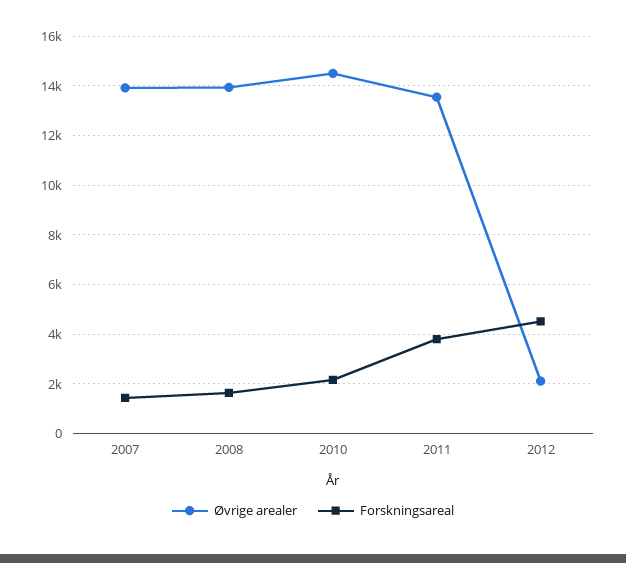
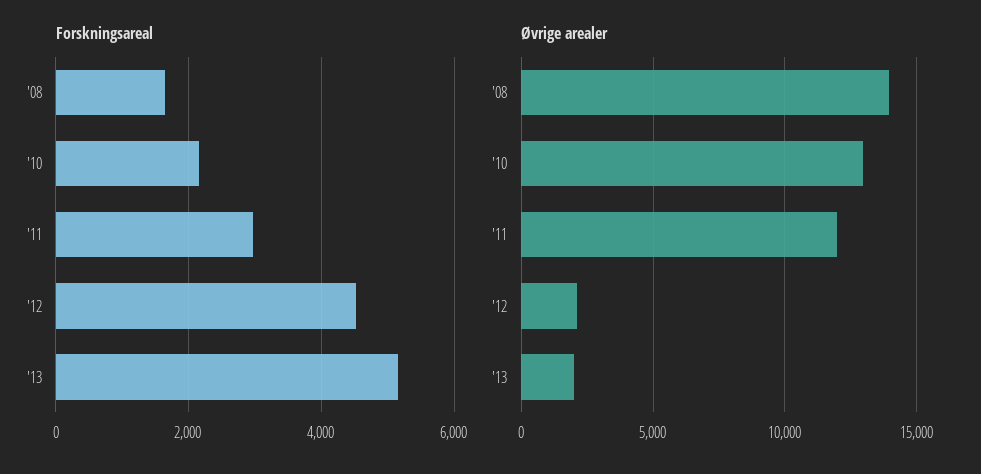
Øvrige arealer, 2007: 14000 -> none
Forskningsareal, 2007: 1500 -> none
Øvrige arealer, 2010: 14500 -> 13000
Øvrige arealer, 2011: 13500 -> 12000
Forskningsareal, 2011: 3750 -> 3000
Forskningsareal, '13: none -> 5200
Øvrige arealer, '13: none -> 2000

